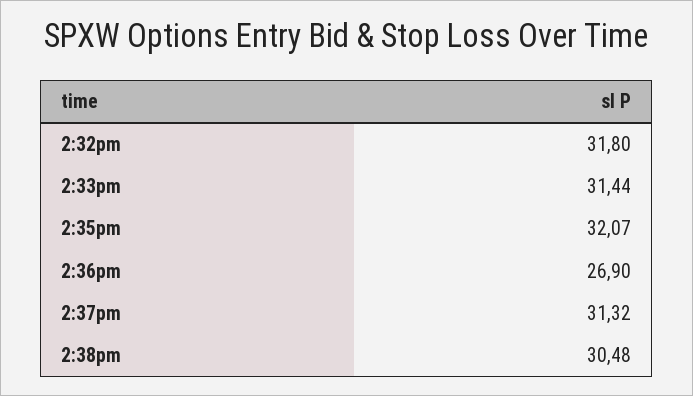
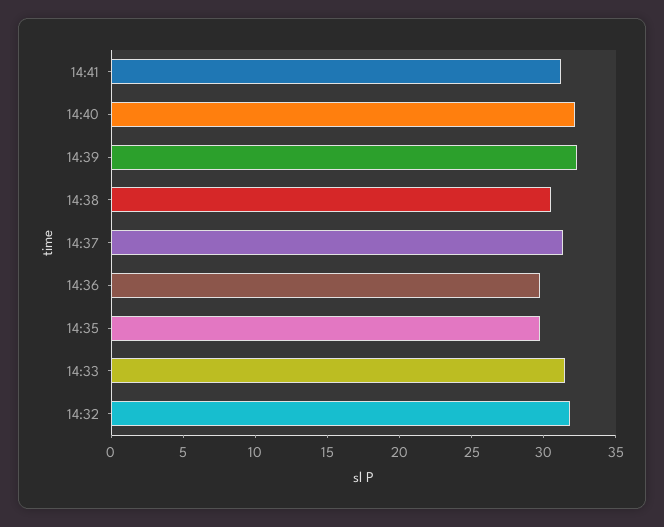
2:35pm: 32.07 -> 30
2:36pm: 26.9 -> 30
14:41: none -> 31
14:40: none -> 32
14:39: none -> 32

